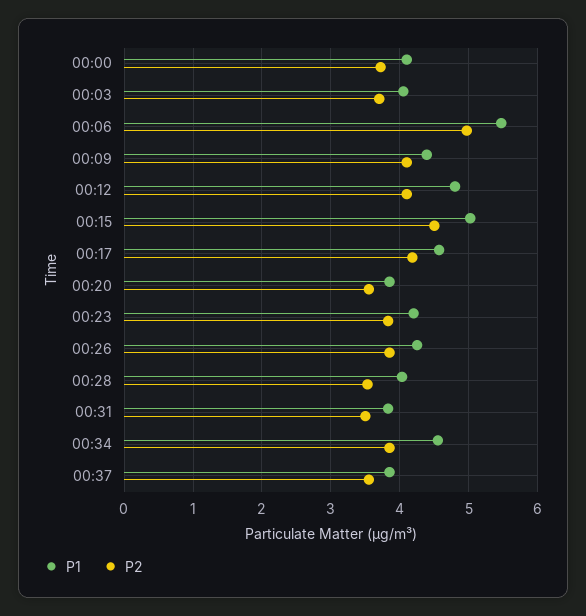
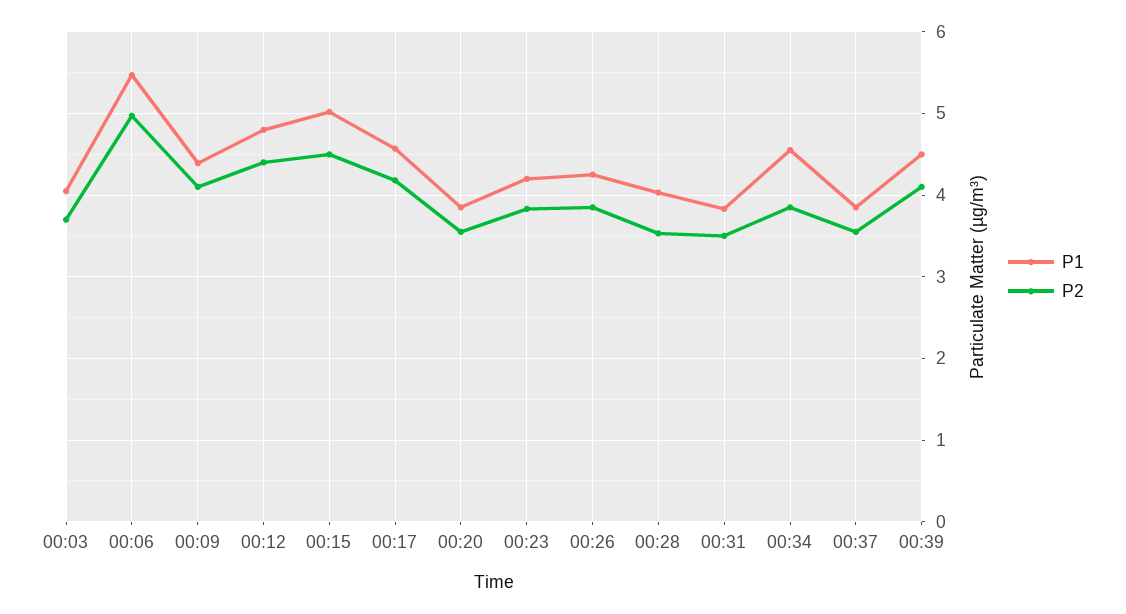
P1, 00:00: 4.1 -> none
P2, 00:00: 3.7 -> none
P2, 00:12: 4.1 -> 4.4
P1, 00:39: none -> 4.5
P2, 00:39: none -> 4.1

